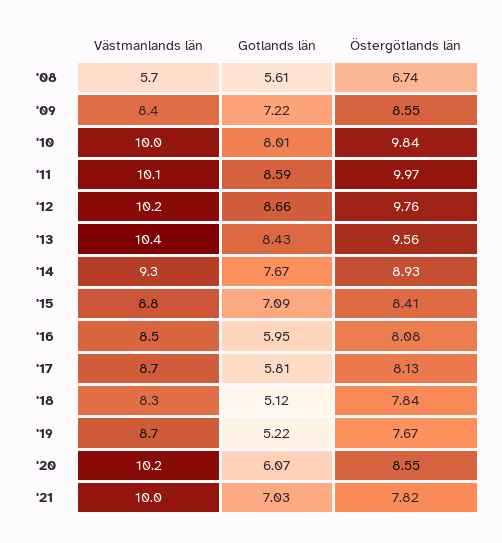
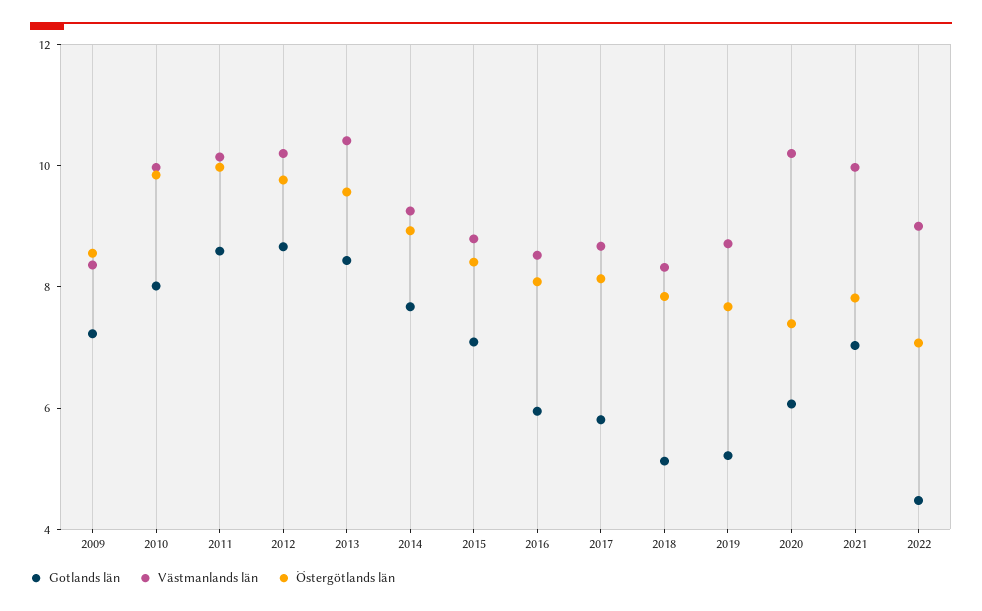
Västmanlands län, '08: 5.7 -> none
Gotlands län, '08: 5.61 -> none
Östergötlands län, '08: 6.74 -> none
Östergötlands län, '20: 8.55 -> 7.5
Gotlands län, 2022: none -> 4.5
Västmanlands län, 2022: none -> 9
Östergötlands län, 2022: none -> 7

